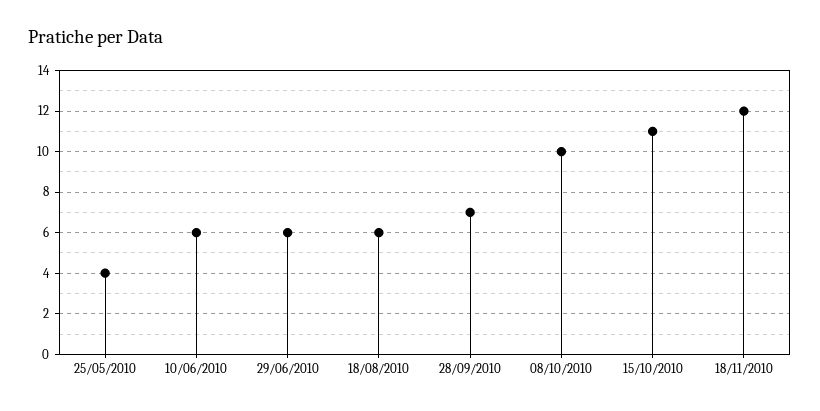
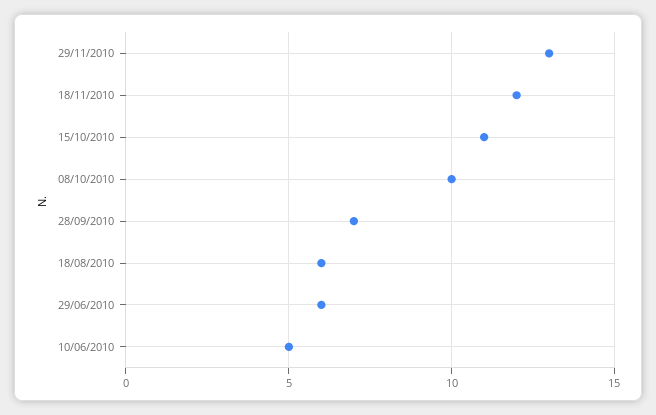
25/05/2010: 4 -> none
10/06/2010: 6 -> 5
29/11/2010: none -> 13

